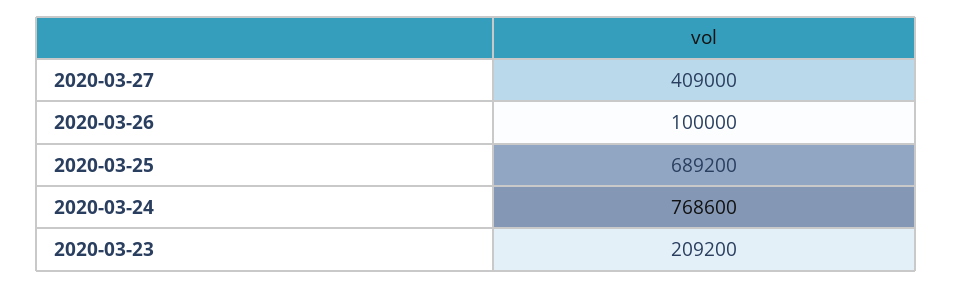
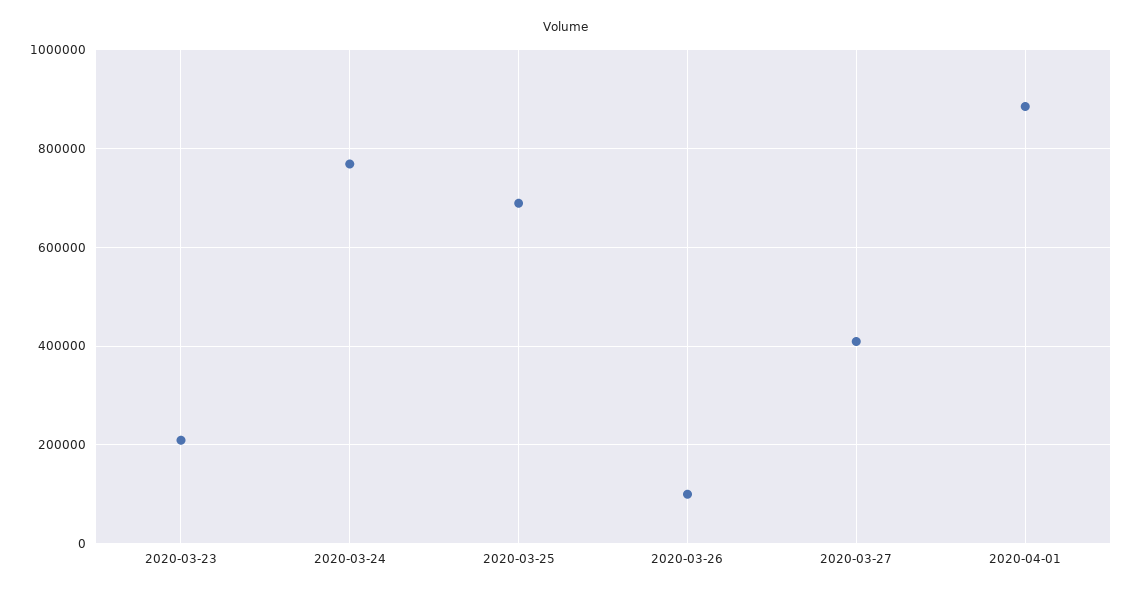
2020-04-01: none -> 880000

